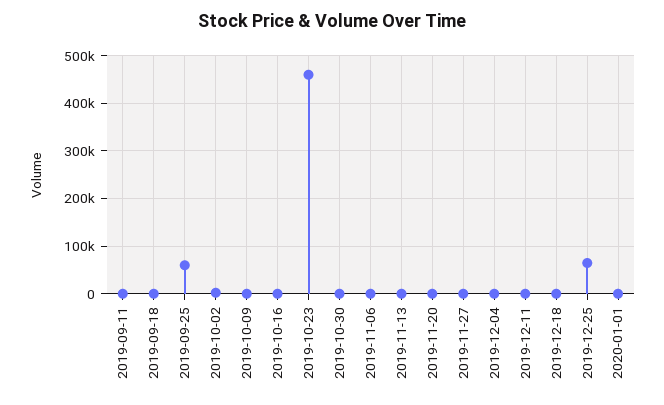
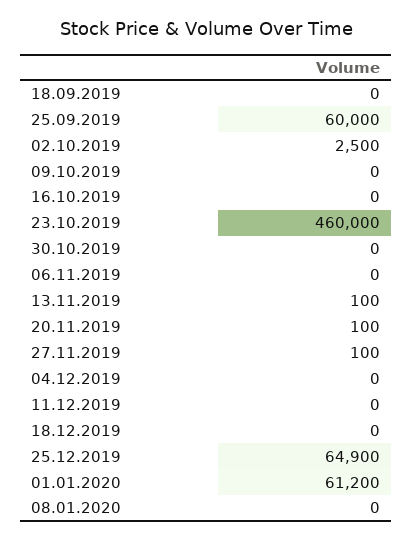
2019-09-11: 0 -> none
2020-01-01: 0 -> 61200
08.01.2020: none -> 0

